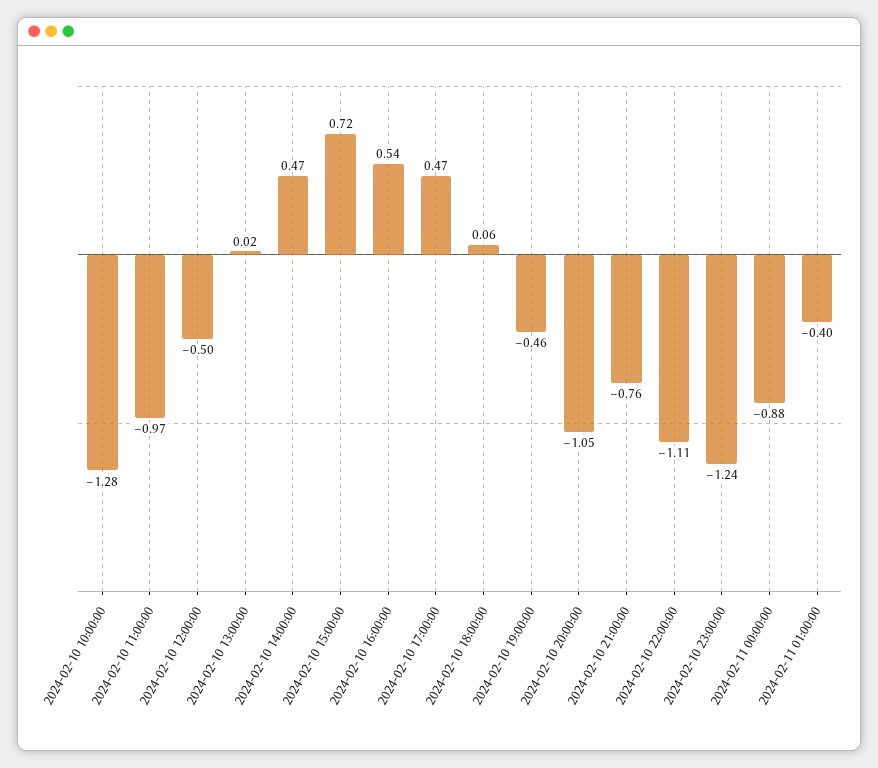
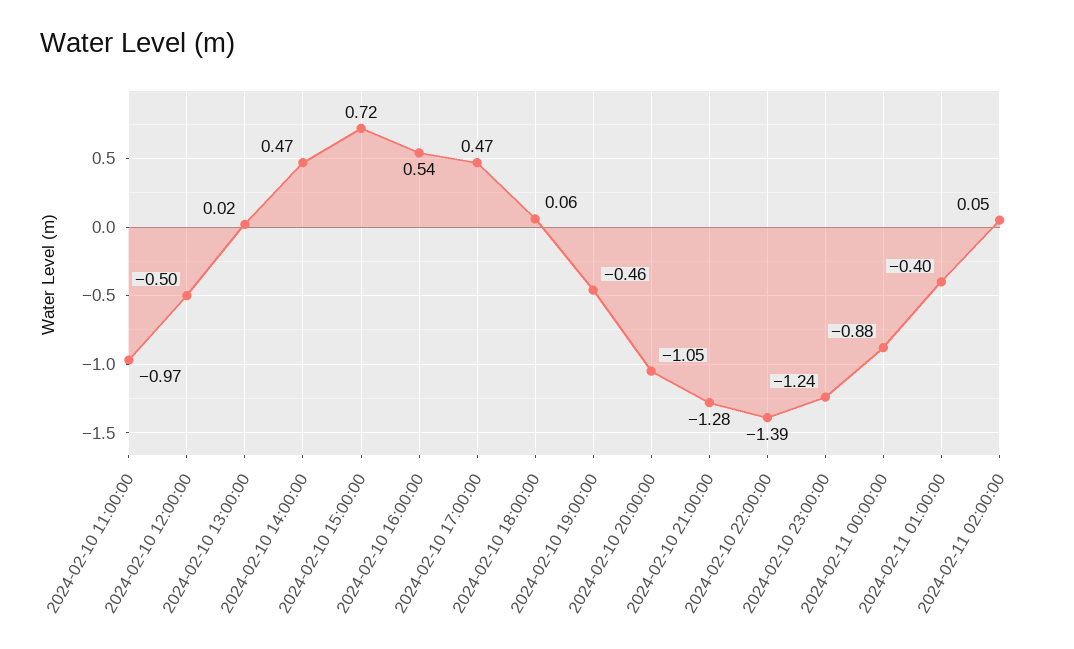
2024-02-10 10:00:00: -1.28 -> none
2024-02-10 21:00:00: -0.76 -> -1.28
2024-02-10 22:00:00: -1.11 -> -1.39
2024-02-11 02:00:00: none -> 0.05

